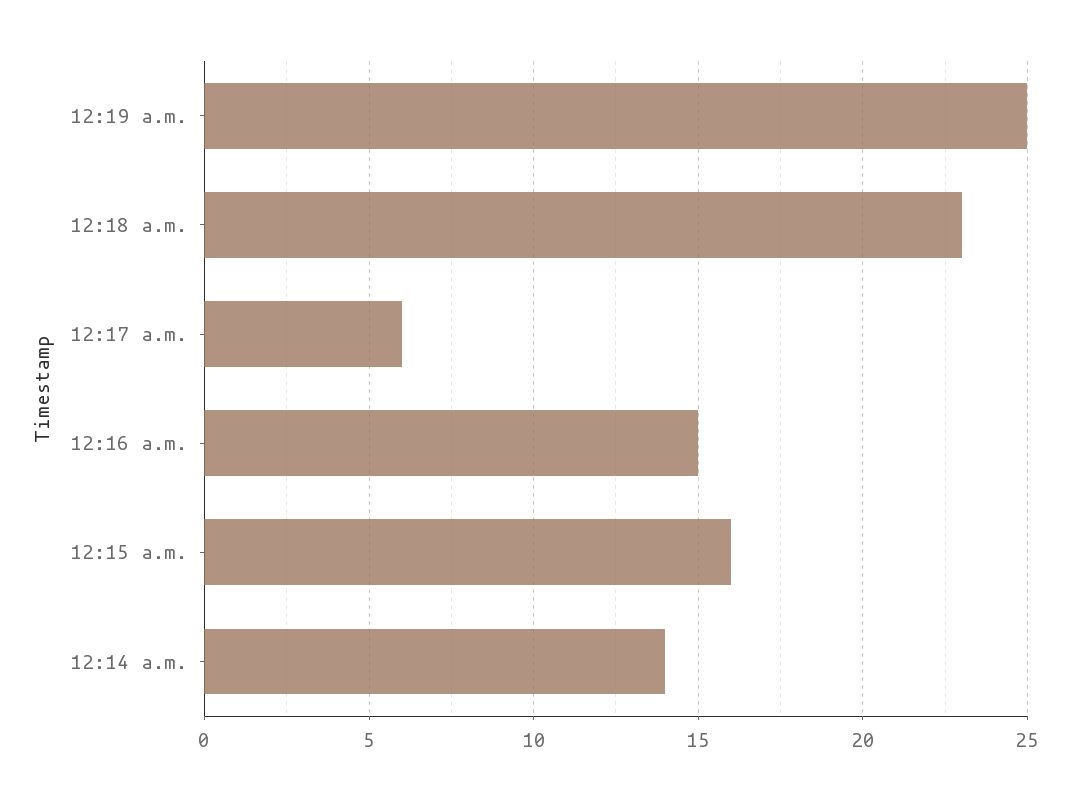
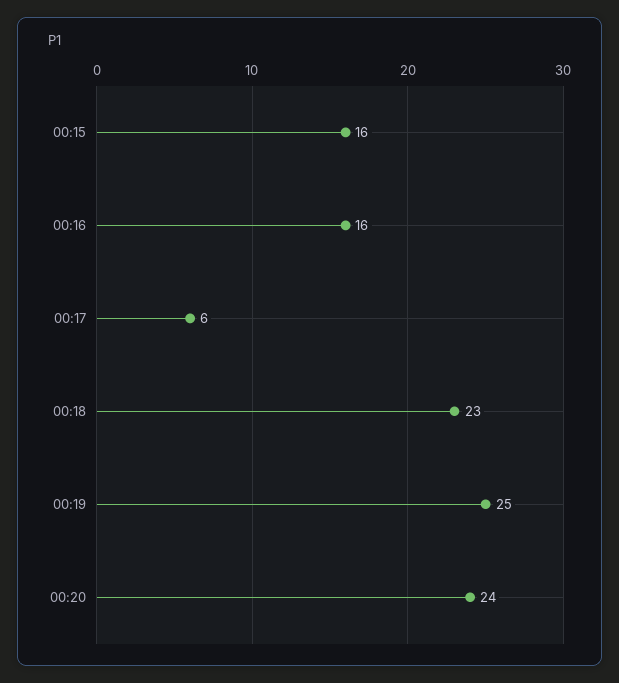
12:16 a.m.: 15 -> 16
12:14 a.m.: 14 -> none
00:20: none -> 24

